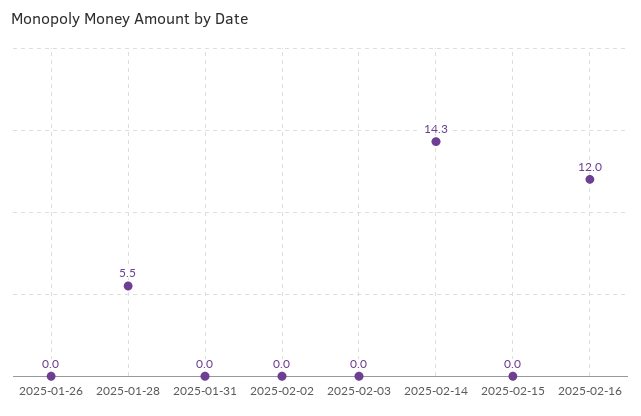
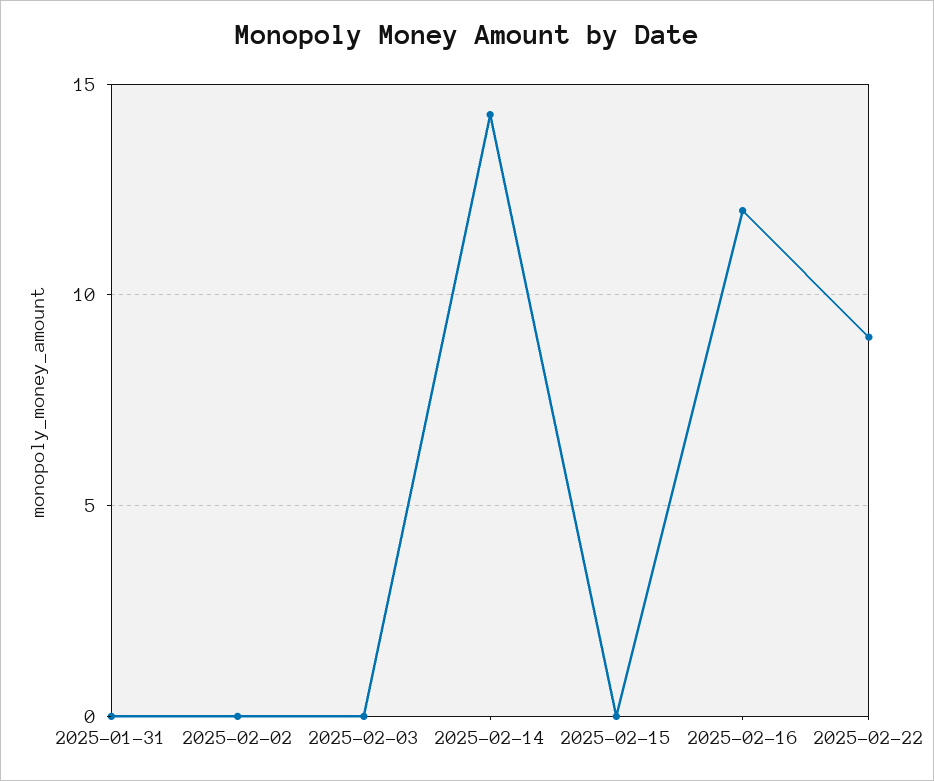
2025-01-26: 0 -> none
2025-01-28: 5.5 -> none
2025-02-22: none -> 9

